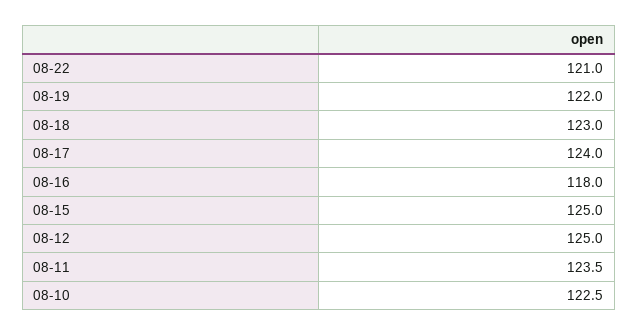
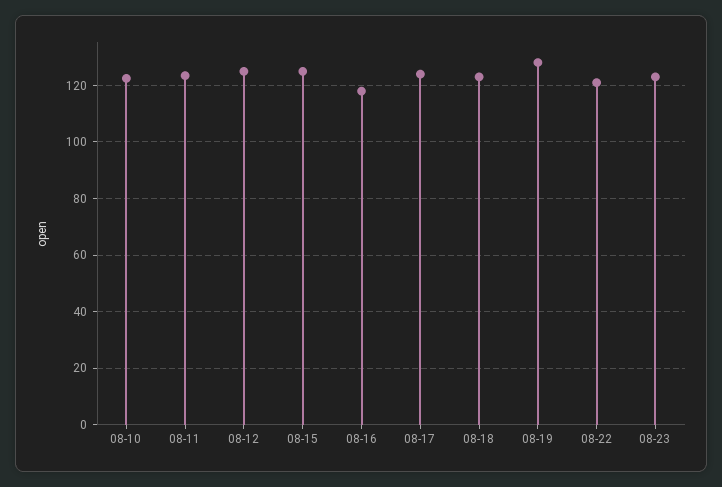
08-19: 122 -> 127.5
08-23: none -> 122.5

